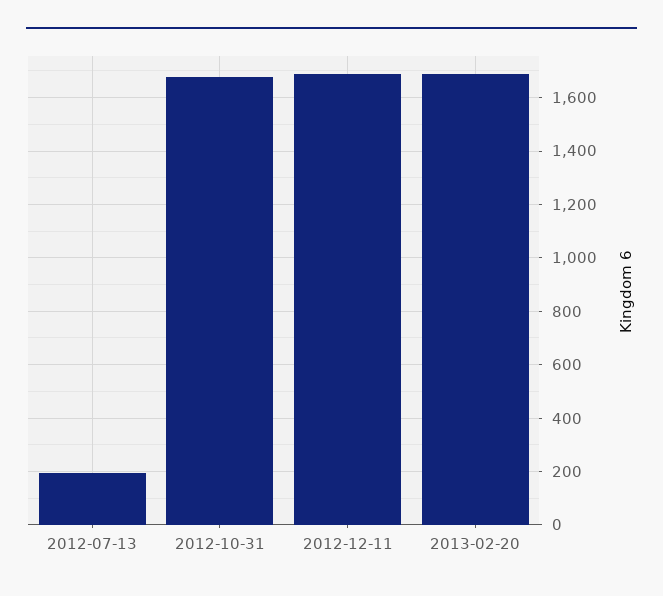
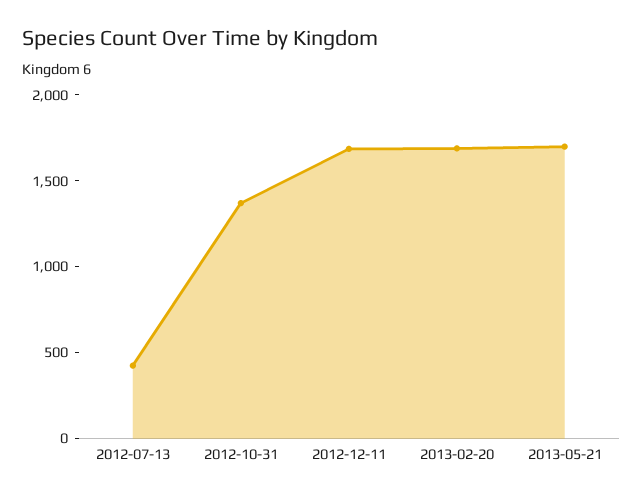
2012-07-13: 200 -> 400
2012-10-31: 1675 -> 1400
2013-05-21: none -> 1700

